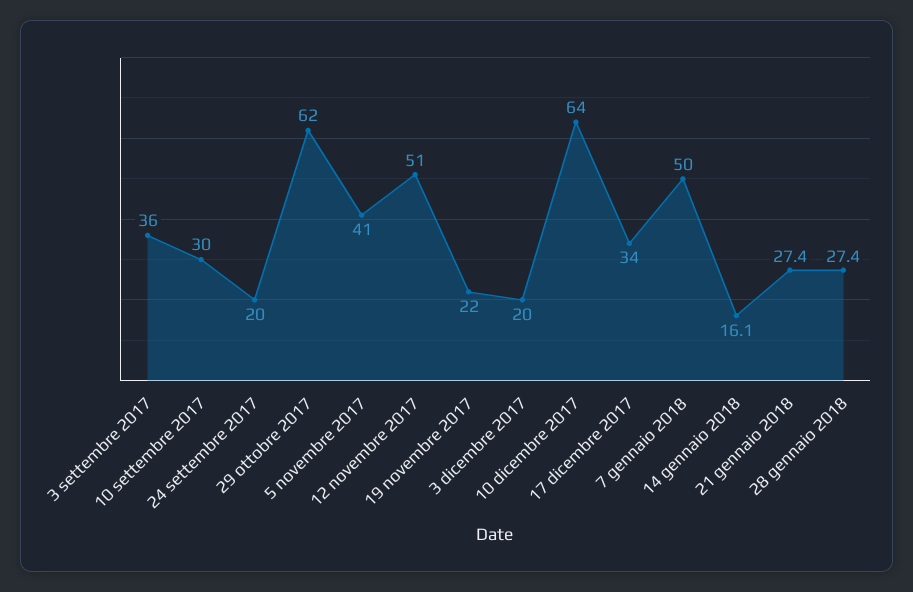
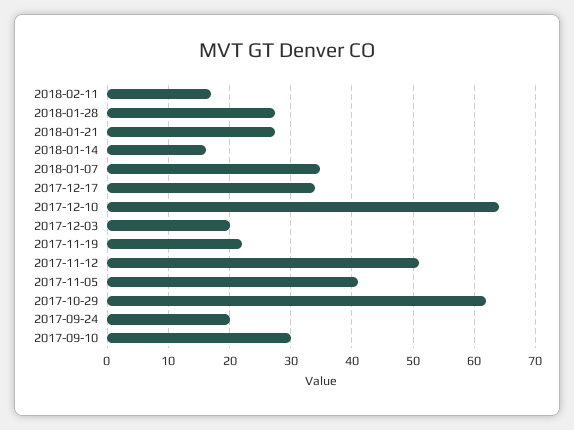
3 settembre 2017: 36 -> none
7 gennaio 2018: 50 -> 35
2018-02-11: none -> 17

